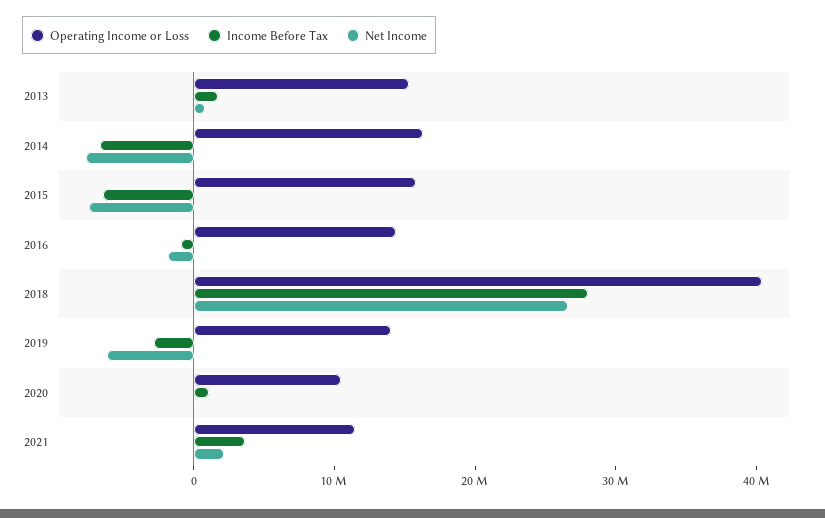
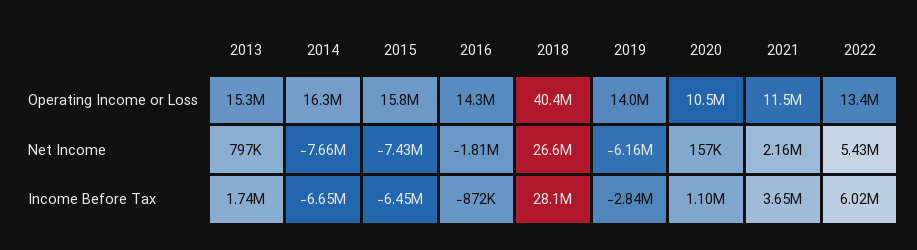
Operating Income or Loss, 2022: none -> 13400000
Net Income, 2022: none -> 5430000
Income Before Tax, 2022: none -> 6020000

